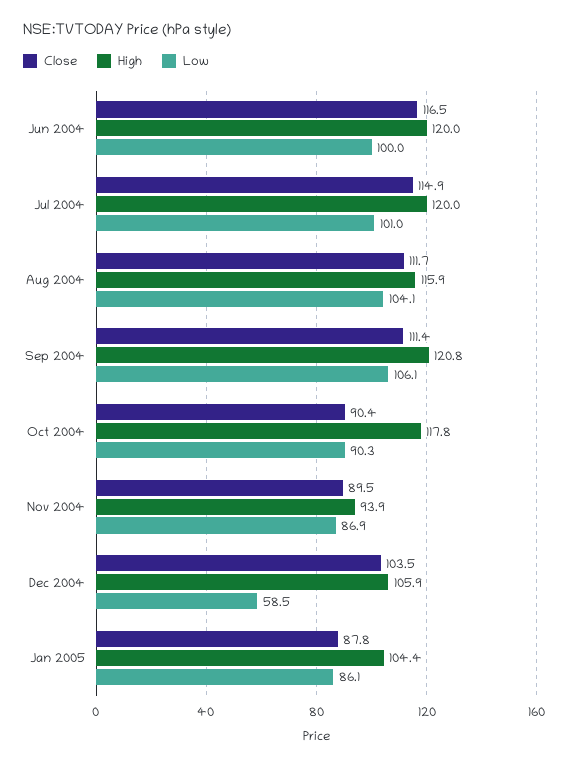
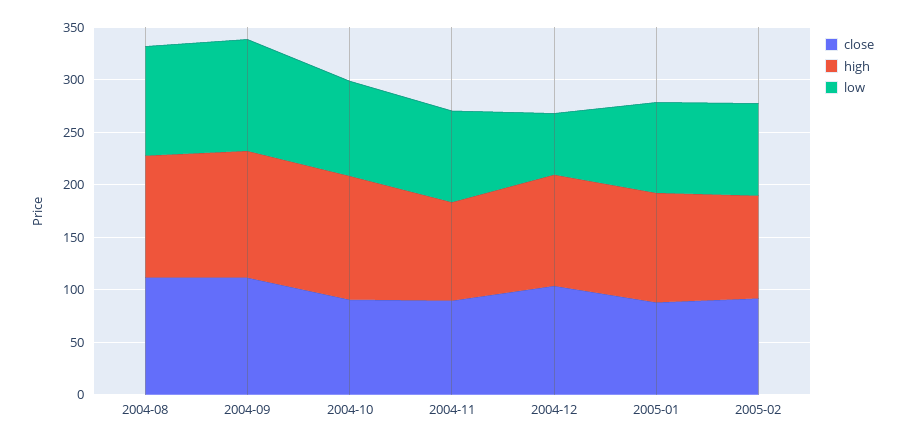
Close, Jun 2004: 116.5 -> none
High, Jun 2004: 120 -> none
Low, Jun 2004: 100 -> none
Close, Jul 2004: 114.9 -> none
High, Jul 2004: 120 -> none
Low, Jul 2004: 101 -> none
Close, 2005-02: none -> 90
High, 2005-02: none -> 100
Low, 2005-02: none -> 90

